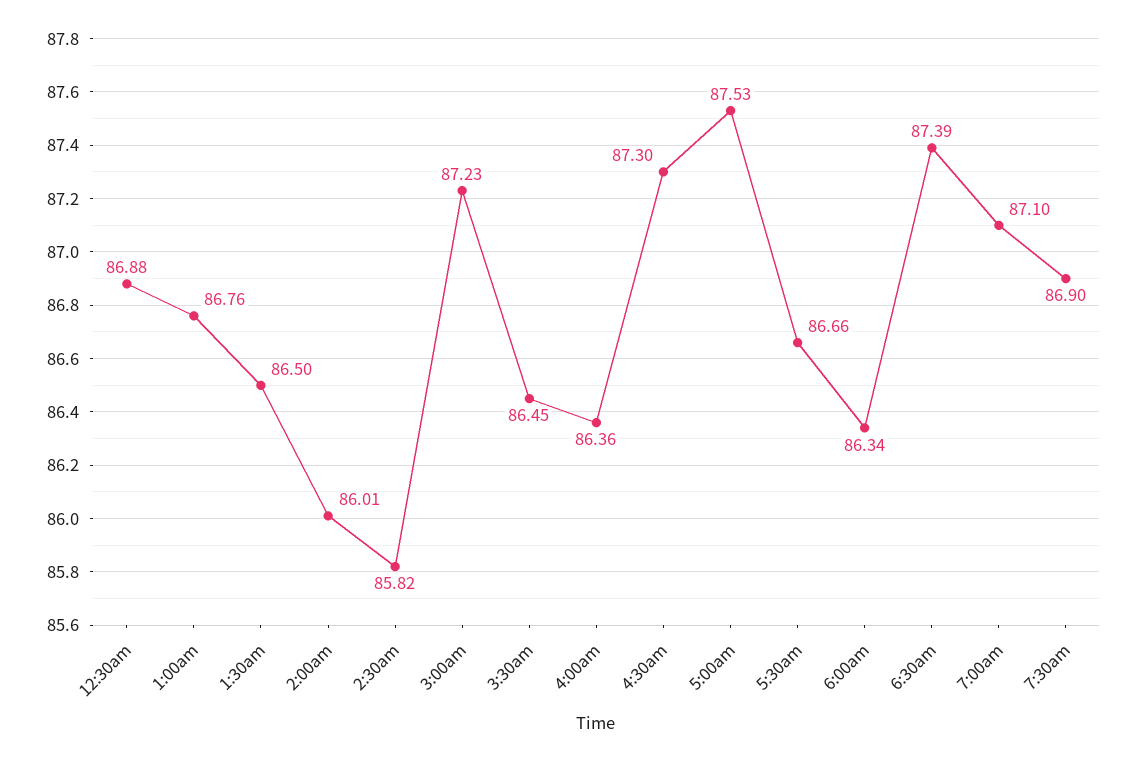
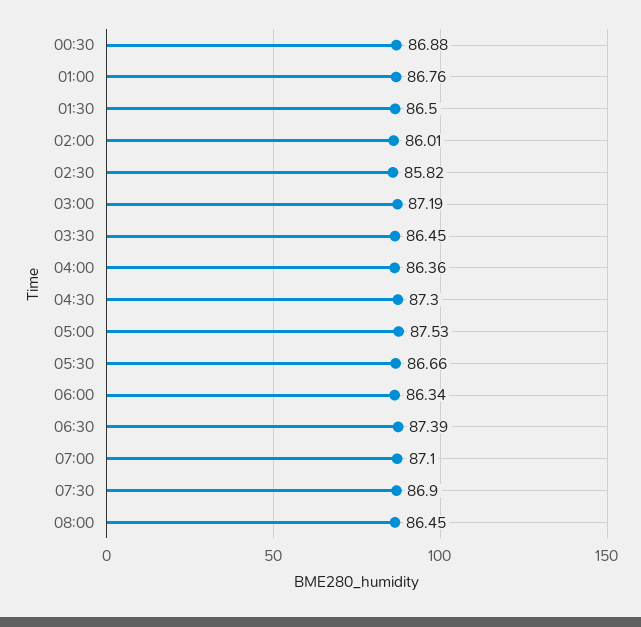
3:00am: 87.23 -> 87.19
08:00: none -> 86.45

